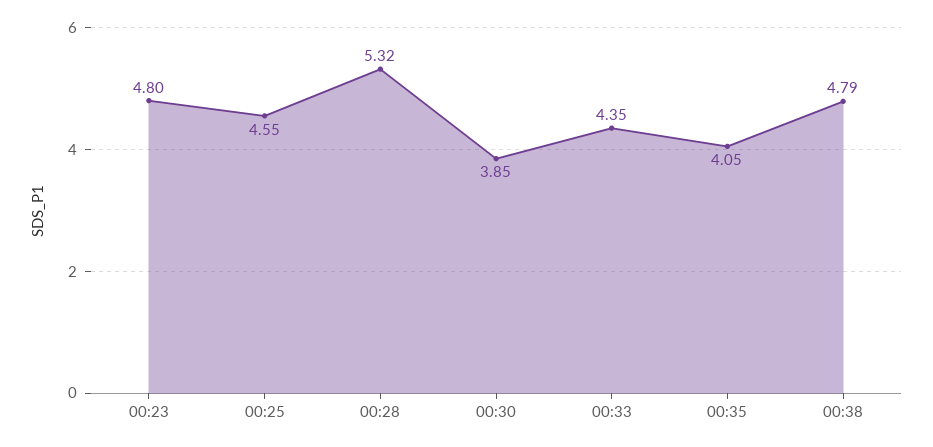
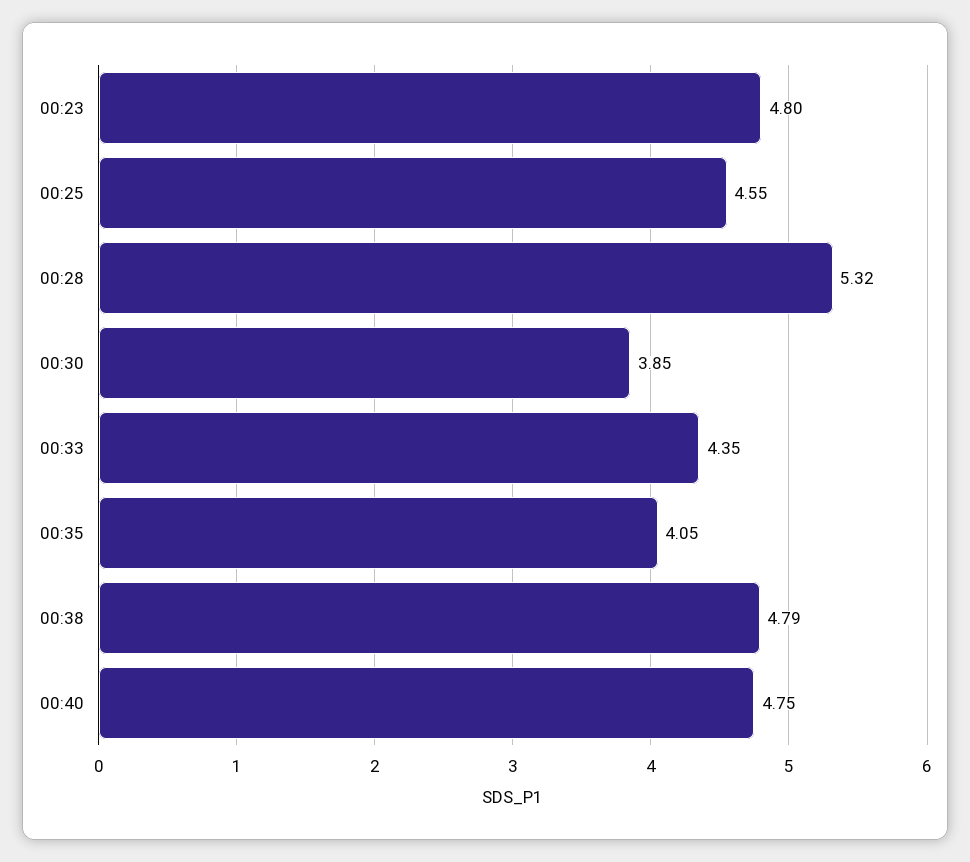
00:40: none -> 4.75

